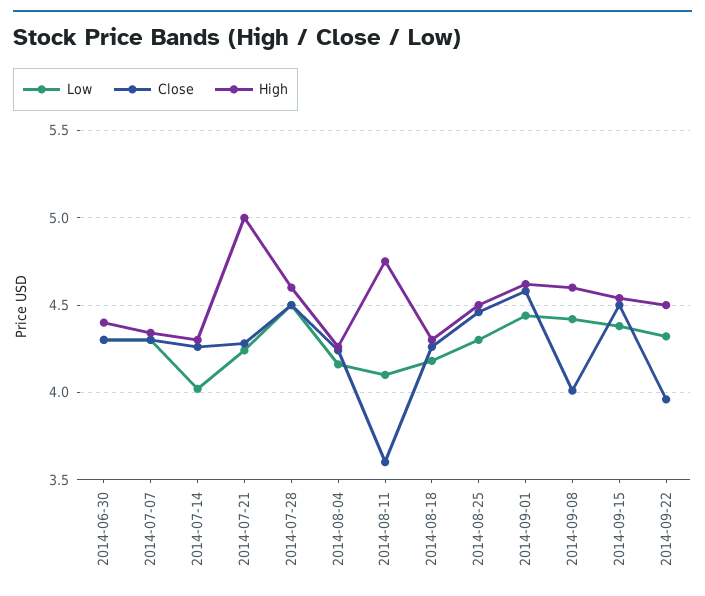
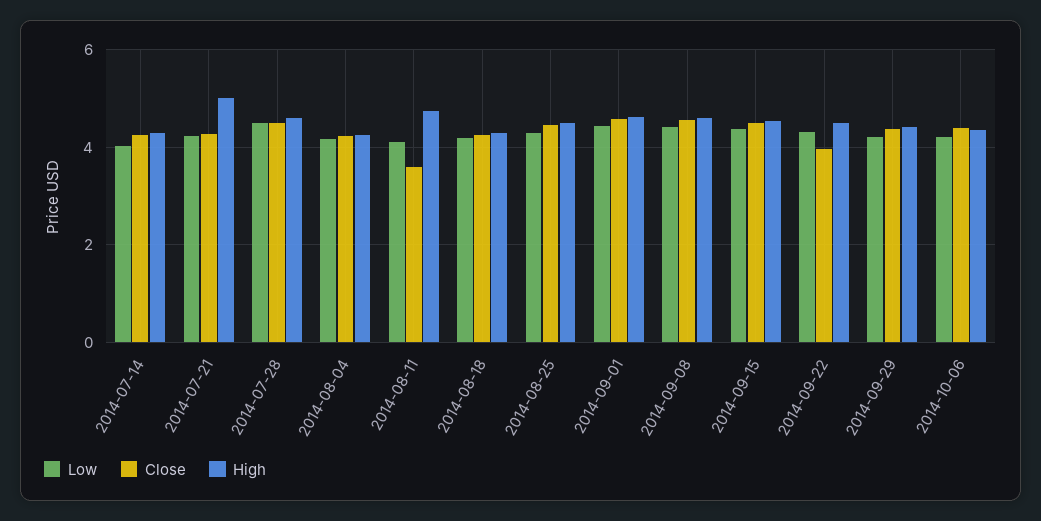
Low, 2014-06-30: 4.3 -> none
Close, 2014-06-30: 4.3 -> none
High, 2014-06-30: 4.4 -> none
Low, 2014-07-07: 4.3 -> none
Close, 2014-07-07: 4.3 -> none
High, 2014-07-07: 4.35 -> none
Close, 2014-09-08: 4 -> 4.6
Low, 2014-09-29: none -> 4.2
Close, 2014-09-29: none -> 4.4
High, 2014-09-29: none -> 4.4
Low, 2014-10-06: none -> 4.2
Close, 2014-10-06: none -> 4.4
High, 2014-10-06: none -> 4.4

